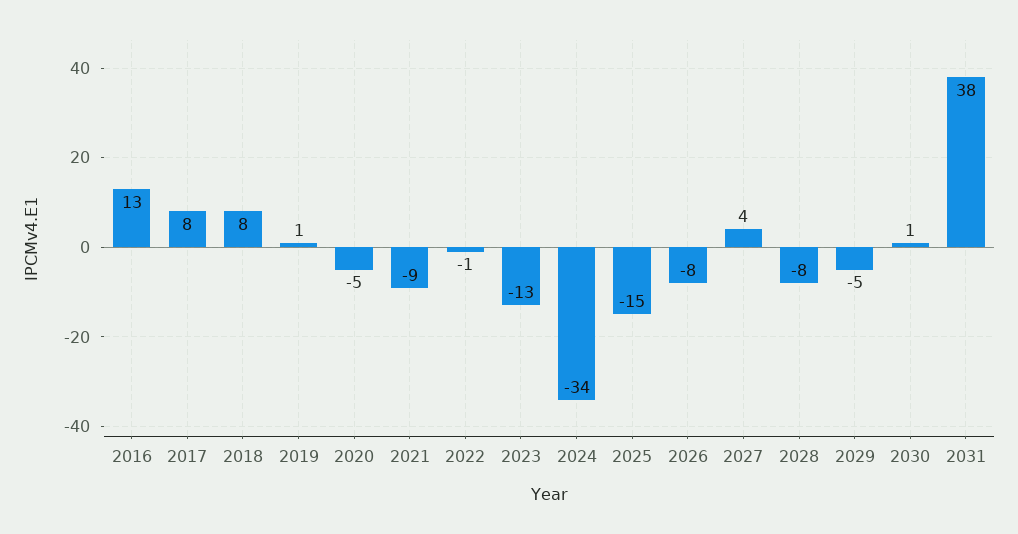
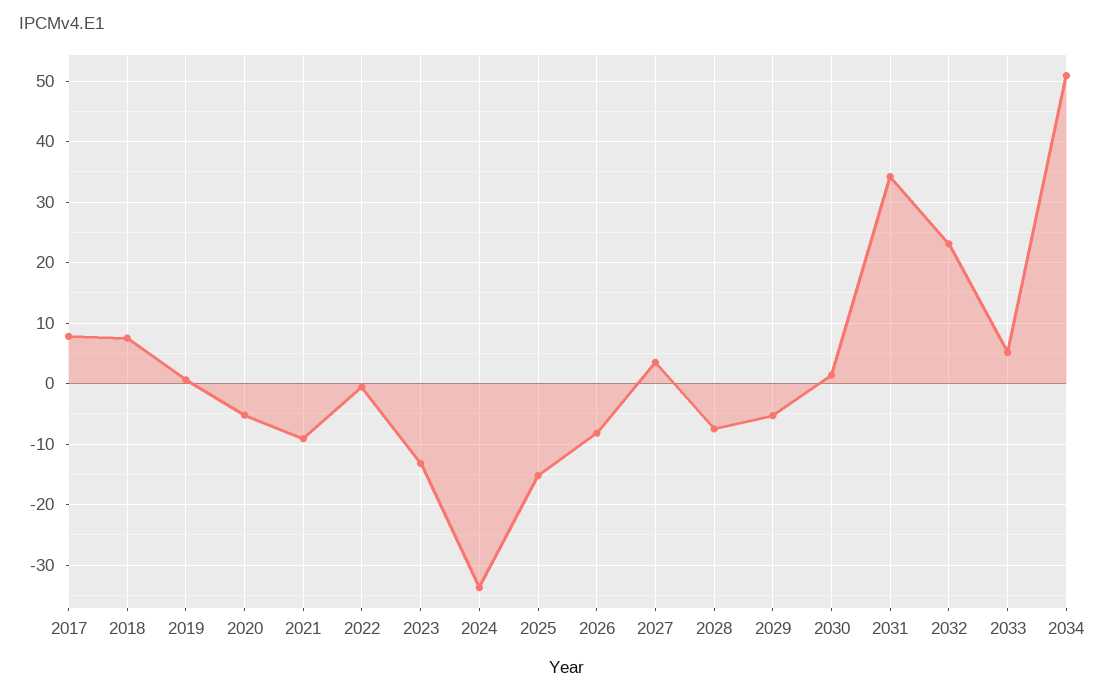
2016: 13 -> none
2031: 38 -> 34
2032: none -> 23
2033: none -> 5
2034: none -> 51

